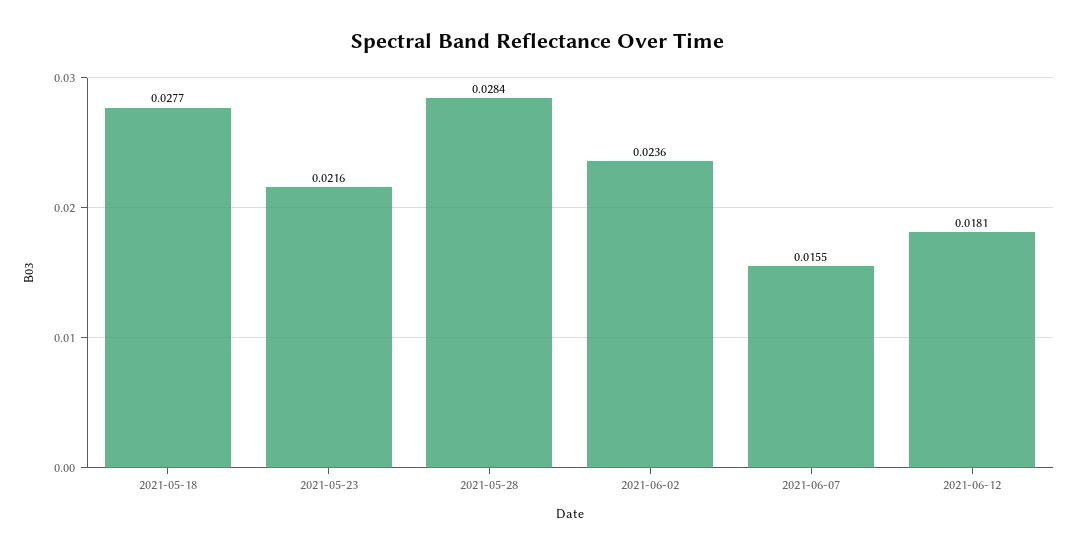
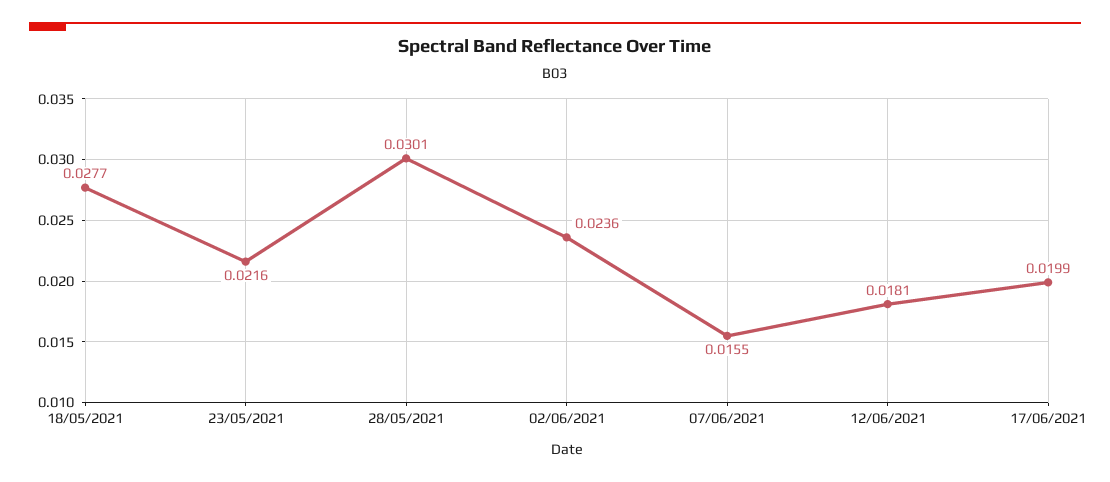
2021-05-28: 0.0284 -> 0.0301
17/06/2021: none -> 0.0199

